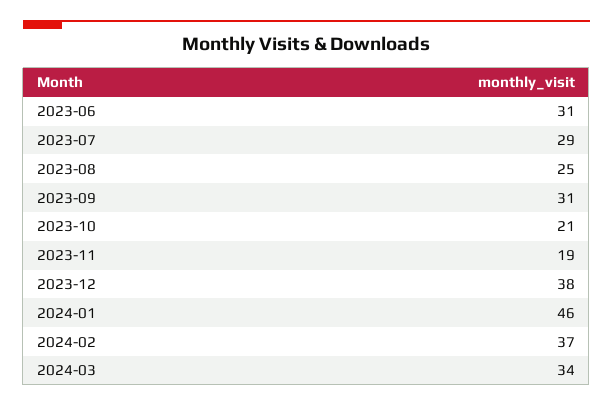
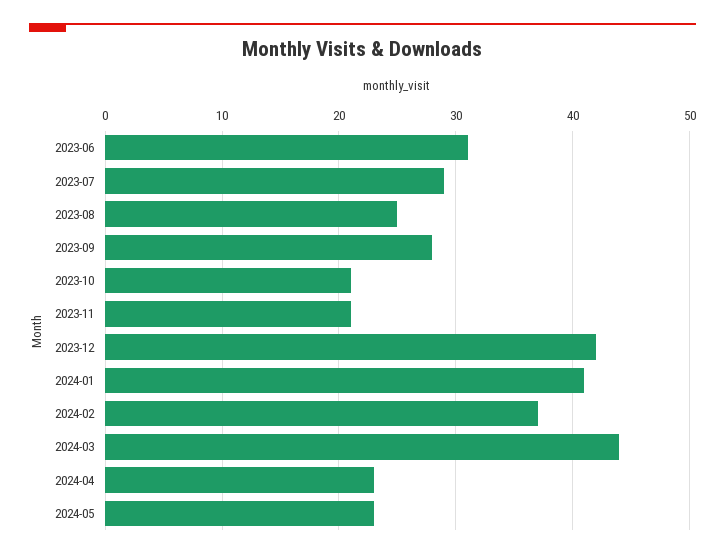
2023-09: 31 -> 28
2023-11: 19 -> 21
2023-12: 38 -> 42
2024-01: 46 -> 41
2024-03: 34 -> 44
2024-04: none -> 23
2024-05: none -> 23

